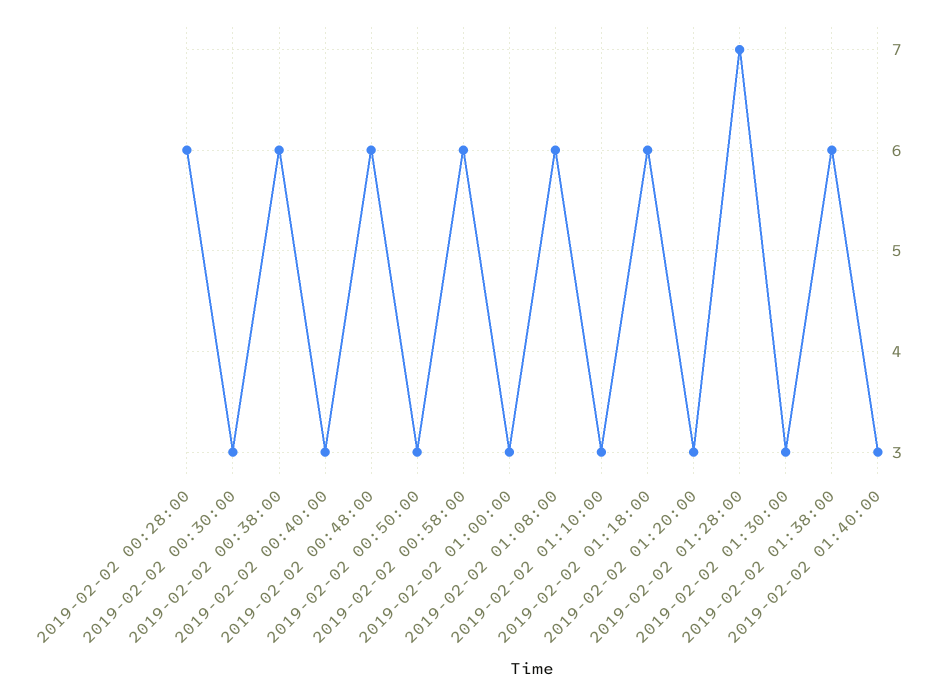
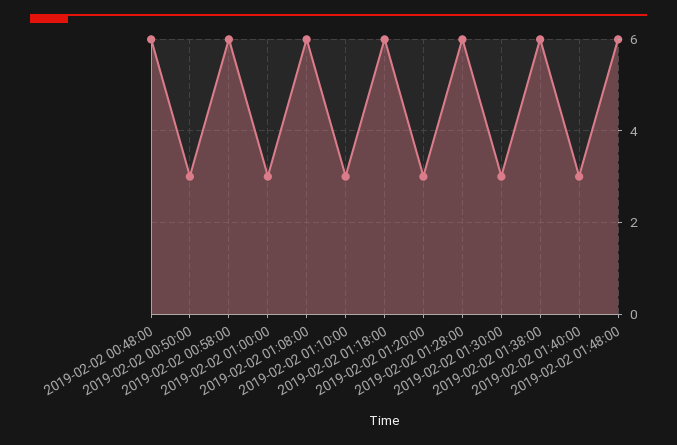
2019-02-02 00:28:00: 6 -> none
2019-02-02 00:30:00: 3 -> none
2019-02-02 00:38:00: 6 -> none
2019-02-02 00:40:00: 3 -> none
2019-02-02 01:28:00: 7 -> 6
2019-02-02 01:48:00: none -> 6

